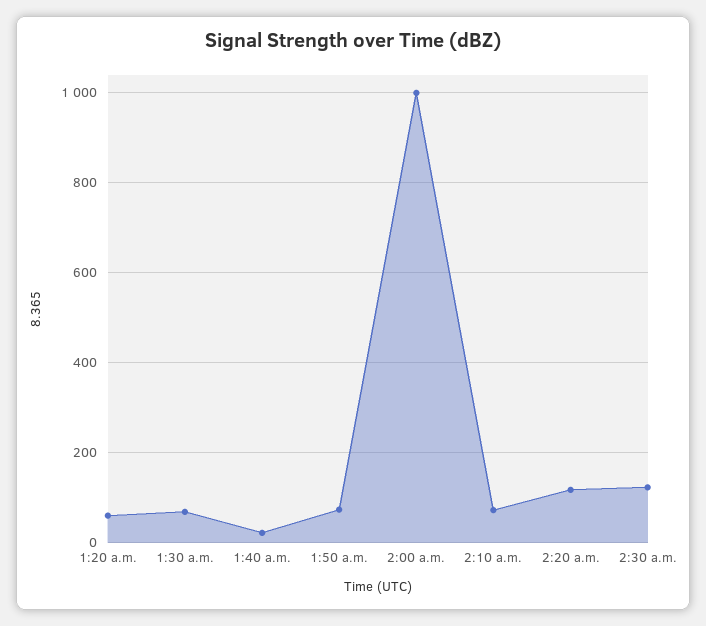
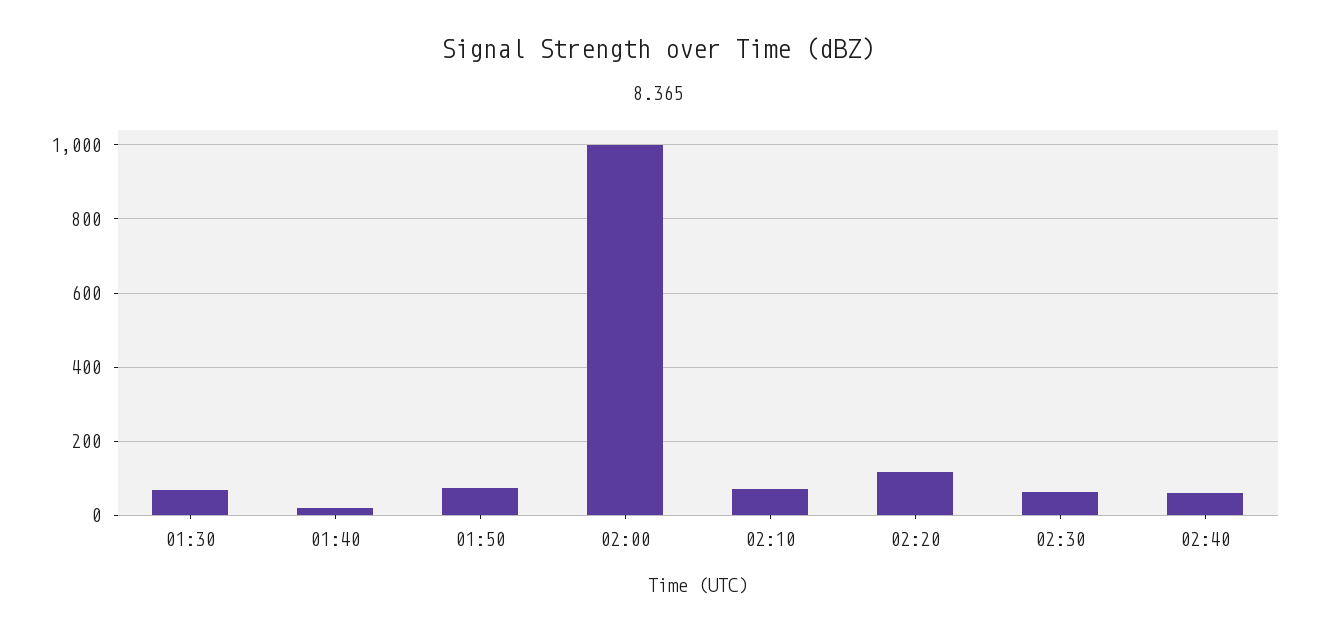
1:20 a.m.: 60 -> none
2:30 a.m.: 120 -> 60
02:40: none -> 60

